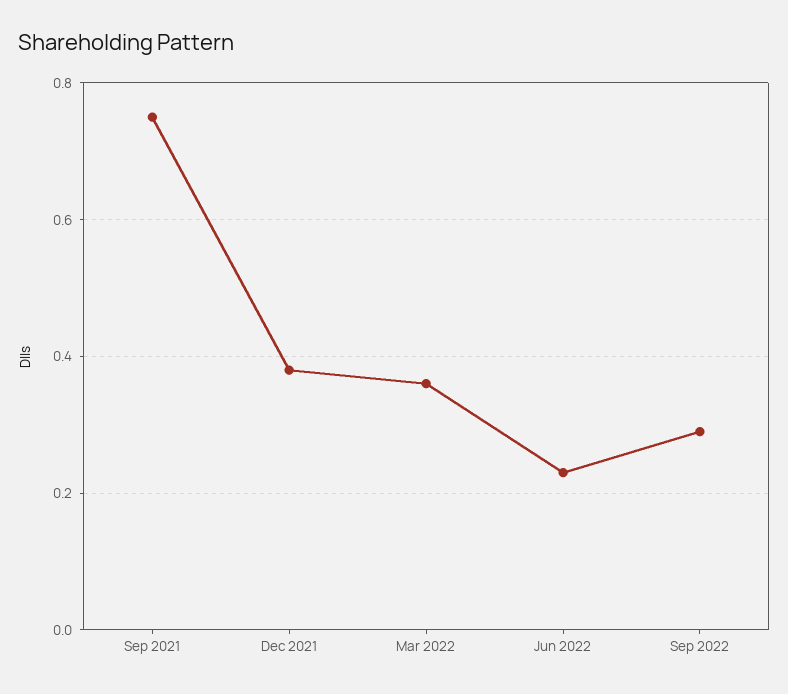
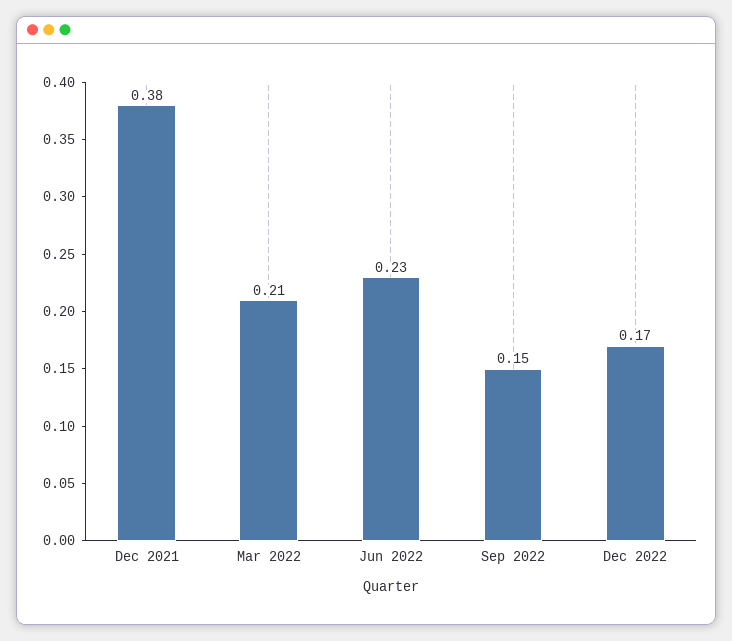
Sep 2021: 0.75 -> none
Mar 2022: 0.35 -> 0.21
Sep 2022: 0.3 -> 0.15
Dec 2022: none -> 0.17

